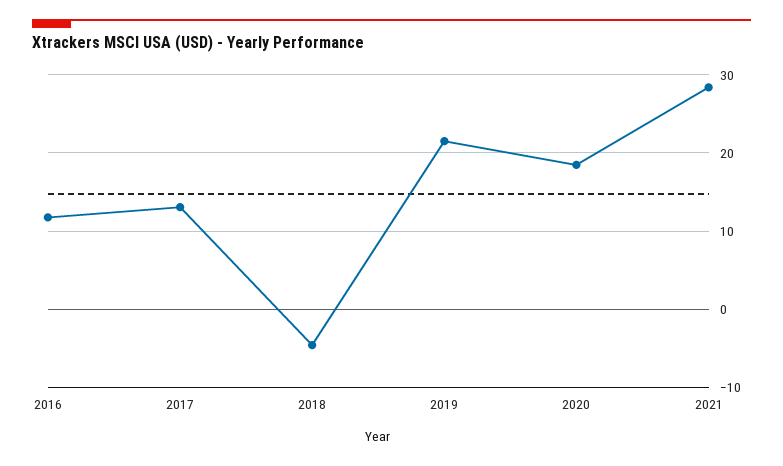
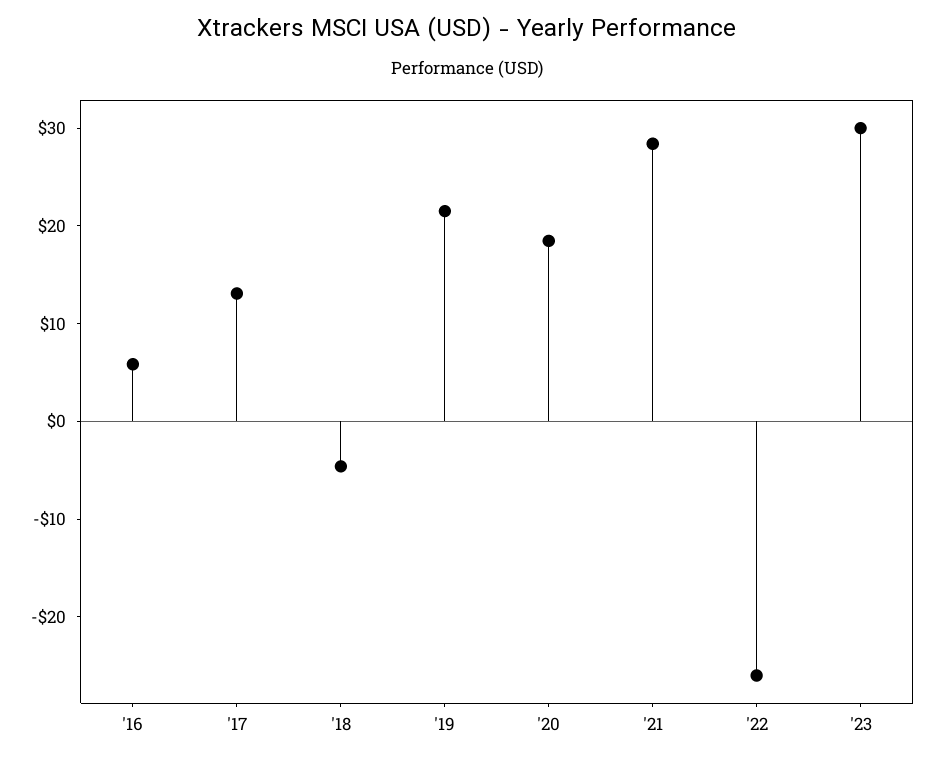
2016: 12 -> 6
'22: none -> -26
'23: none -> 30

